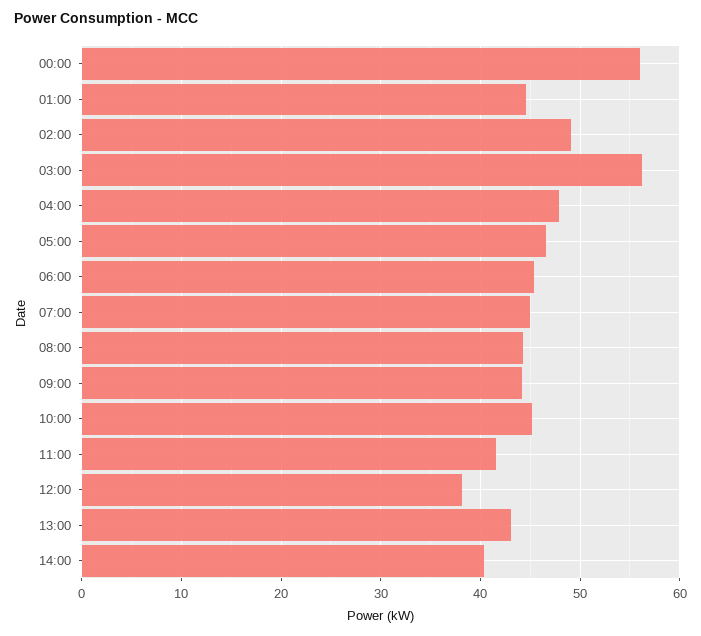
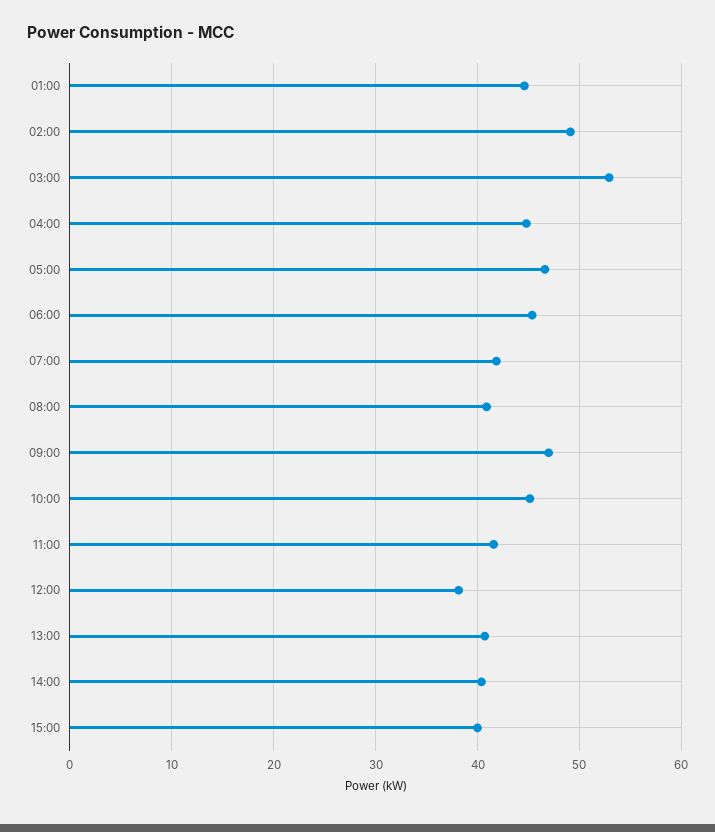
00:00: 56 -> none
03:00: 56 -> 53
04:00: 48 -> 45
07:00: 45 -> 42
08:00: 44 -> 41
09:00: 44 -> 47
13:00: 43 -> 41
15:00: none -> 40

